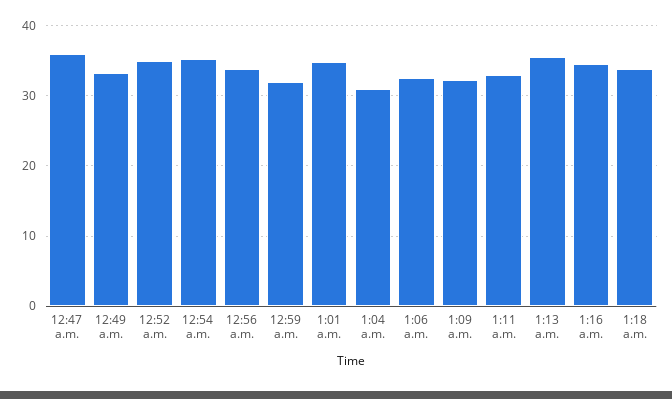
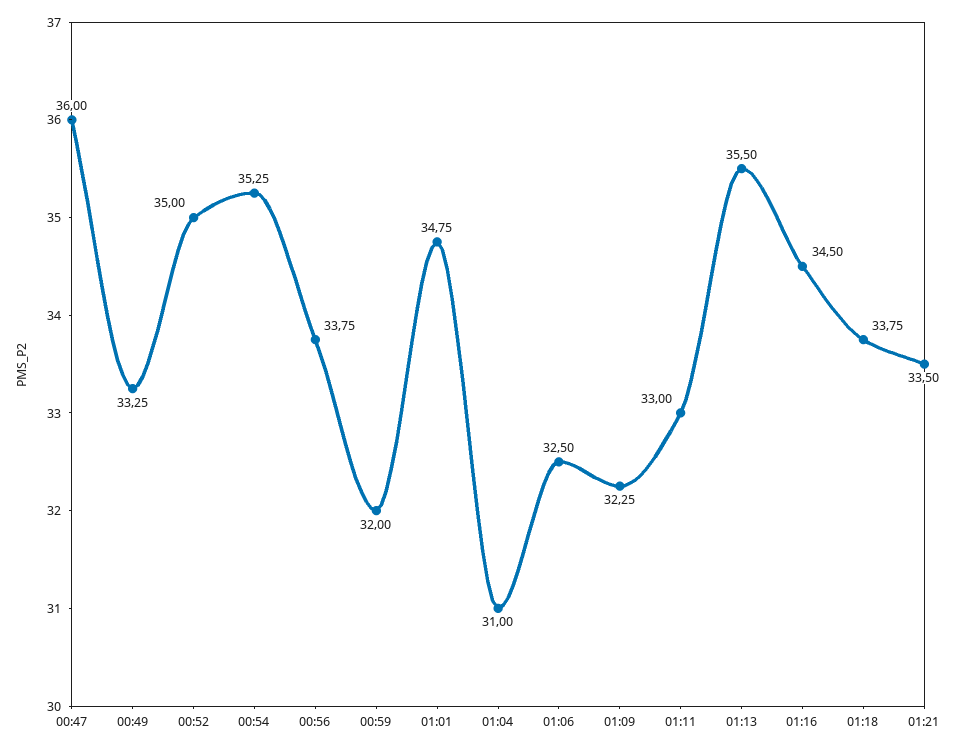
01:21: none -> 33.5

